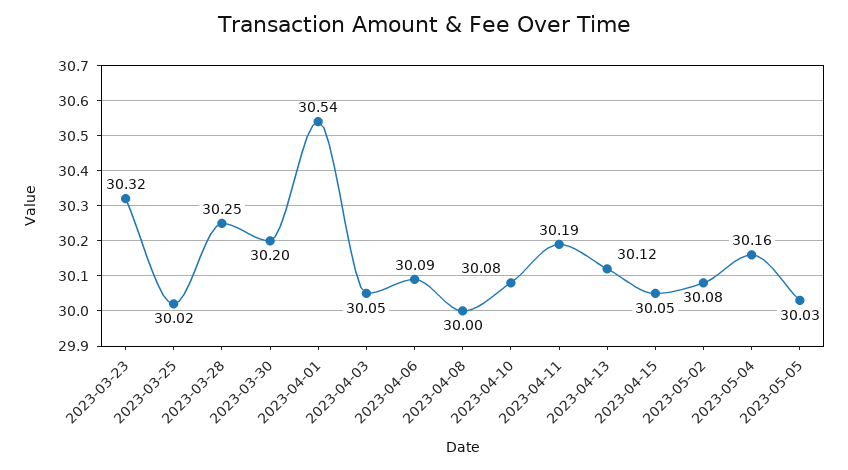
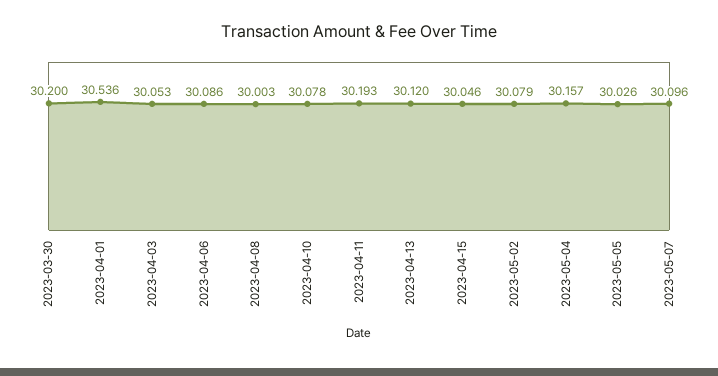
2023-03-23: 30.32 -> none
2023-03-25: 30.02 -> none
2023-03-28: 30.25 -> none
2023-05-07: none -> 30.096

